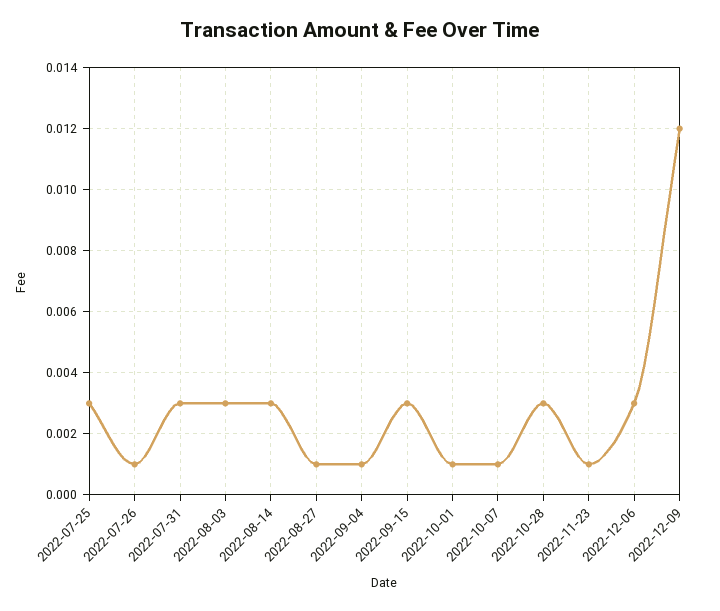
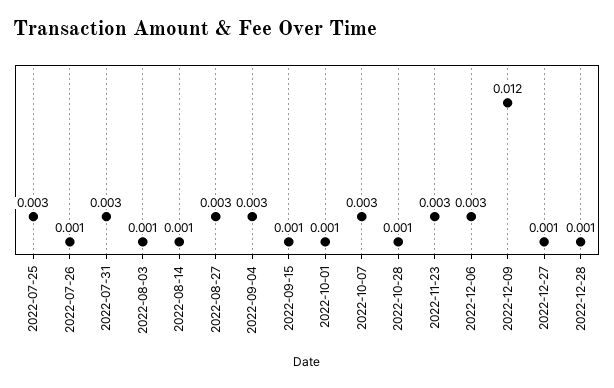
2022-08-03: 0.003 -> 0.001
2022-08-14: 0.003 -> 0.001
2022-08-27: 0.001 -> 0.003
2022-09-04: 0.001 -> 0.003
2022-09-15: 0.003 -> 0.001
2022-10-07: 0.001 -> 0.003
2022-10-28: 0.003 -> 0.001
2022-11-23: 0.001 -> 0.003
2022-12-27: none -> 0.001
2022-12-28: none -> 0.001

